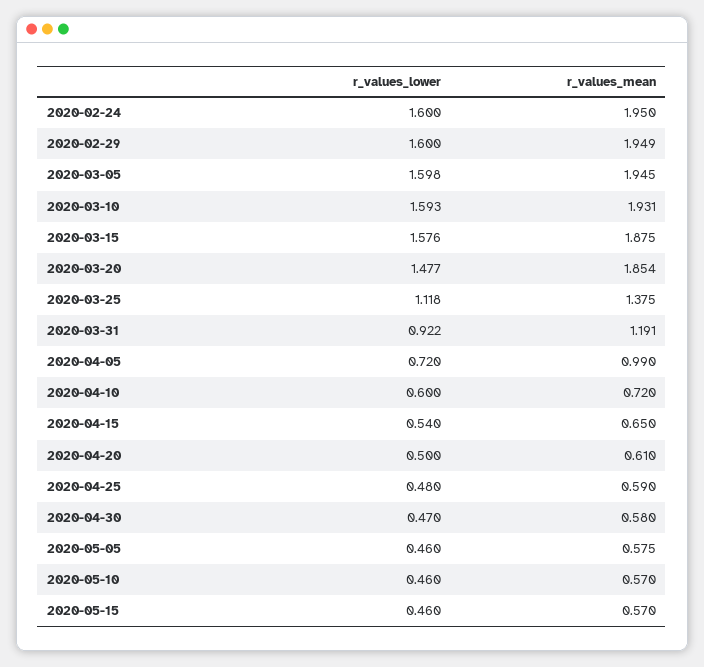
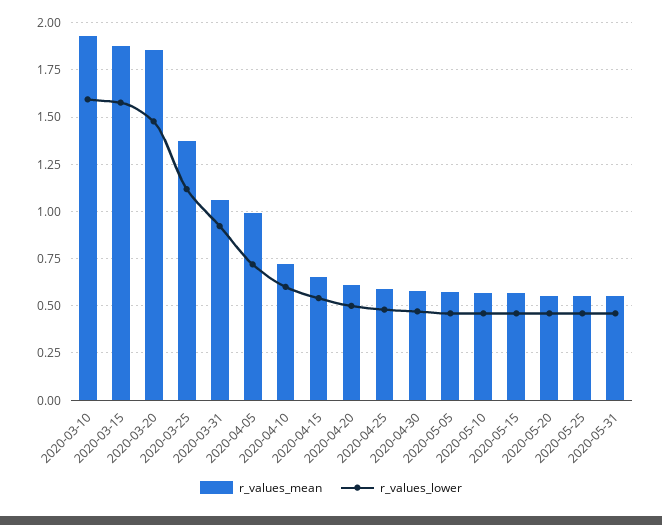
r_values_lower, 2020-02-24: 1.6 -> none
r_values_mean, 2020-02-24: 1.95 -> none
r_values_lower, 2020-02-29: 1.6 -> none
r_values_mean, 2020-02-29: 1.949 -> none
r_values_lower, 2020-03-05: 1.598 -> none
r_values_mean, 2020-03-05: 1.945 -> none
r_values_mean, 2020-03-31: 1.191 -> 1.05
r_values_mean, 2020-05-20: none -> 0.55
r_values_lower, 2020-05-20: none -> 0.45
r_values_mean, 2020-05-25: none -> 0.55
r_values_lower, 2020-05-25: none -> 0.45
r_values_mean, 2020-05-31: none -> 0.55
r_values_lower, 2020-05-31: none -> 0.45

